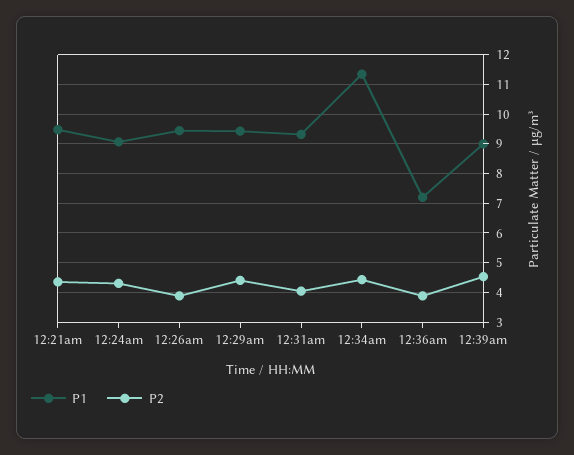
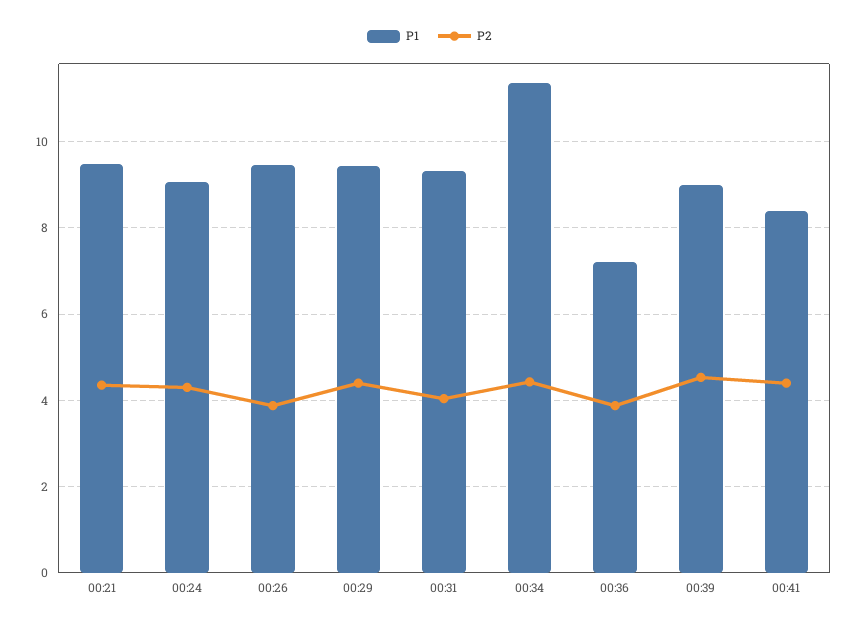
P1, 00:41: none -> 8.4
P2, 00:41: none -> 4.4

